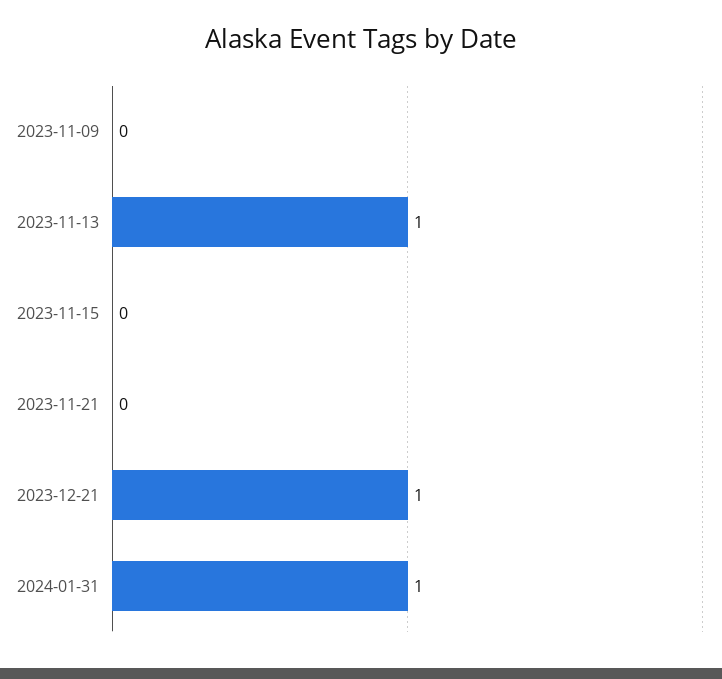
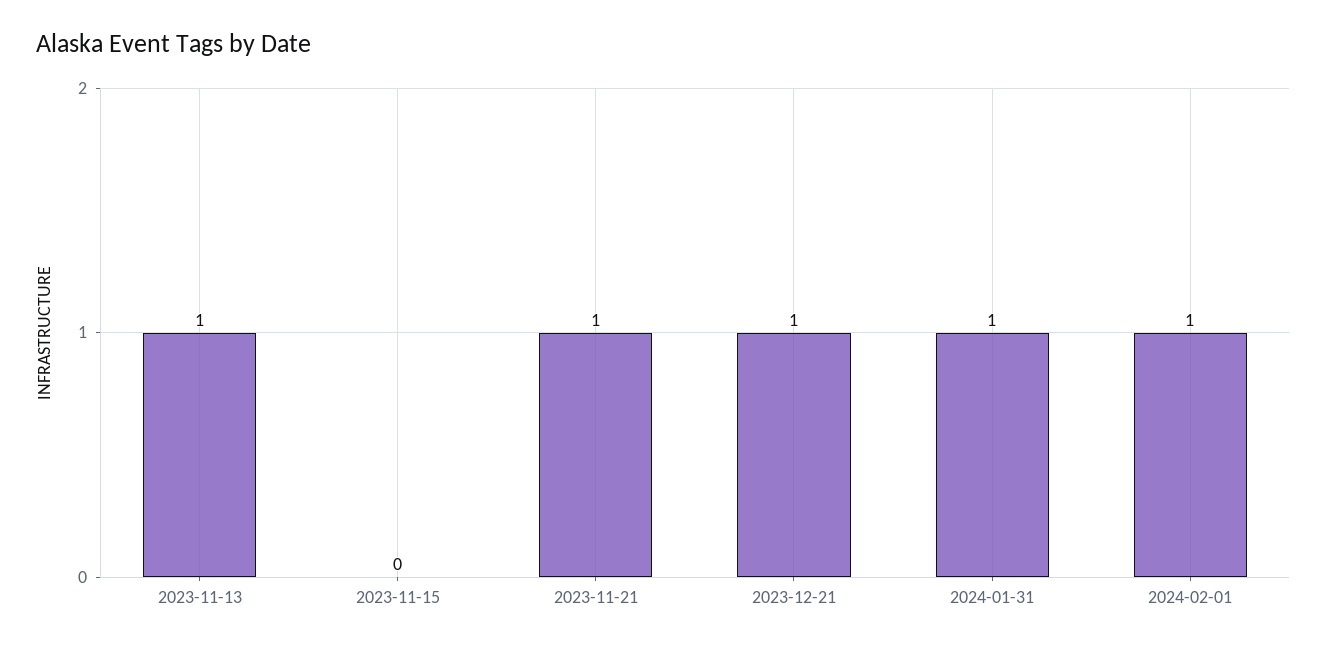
2023-11-09: 0 -> none
2023-11-21: 0 -> 1
2024-02-01: none -> 1

